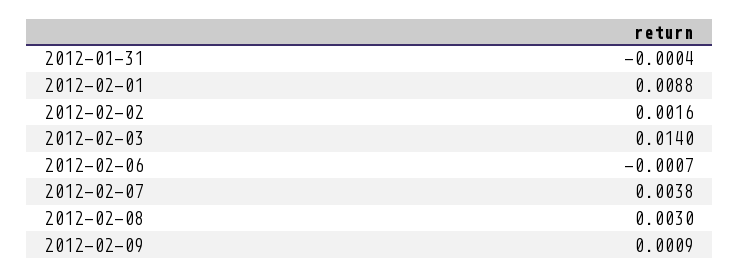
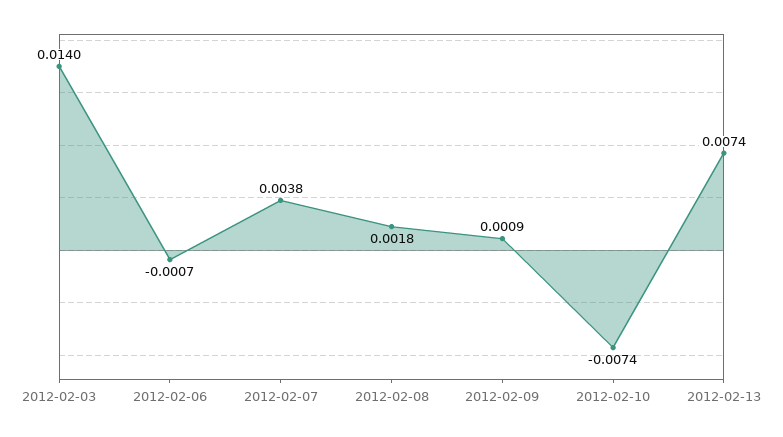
2012-01-31: -0.0004 -> none
2012-02-01: 0.0088 -> none
2012-02-02: 0.0016 -> none
2012-02-08: 0.003 -> 0.0018
2012-02-10: none -> -0.0074
2012-02-13: none -> 0.0074

